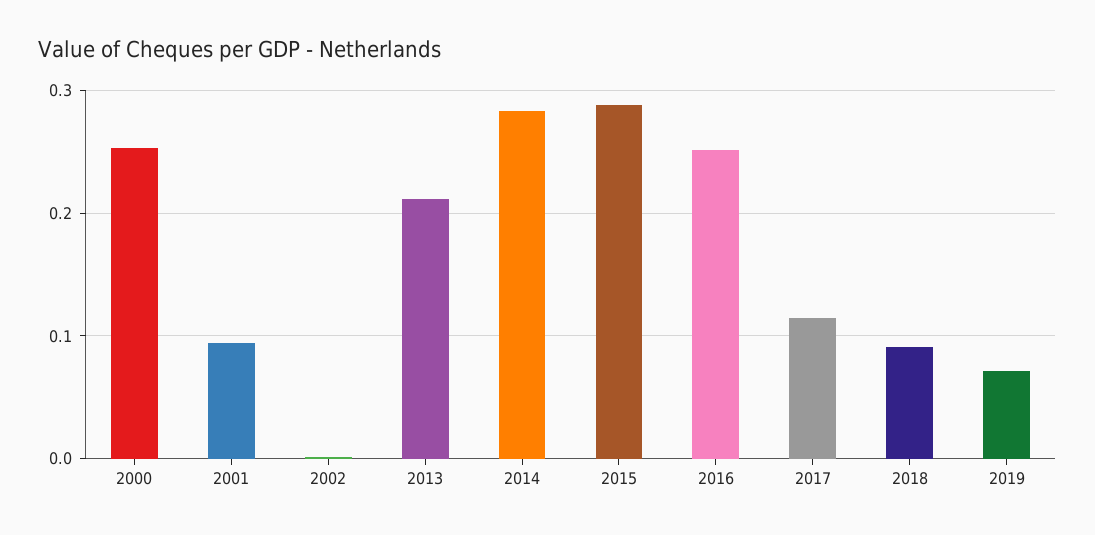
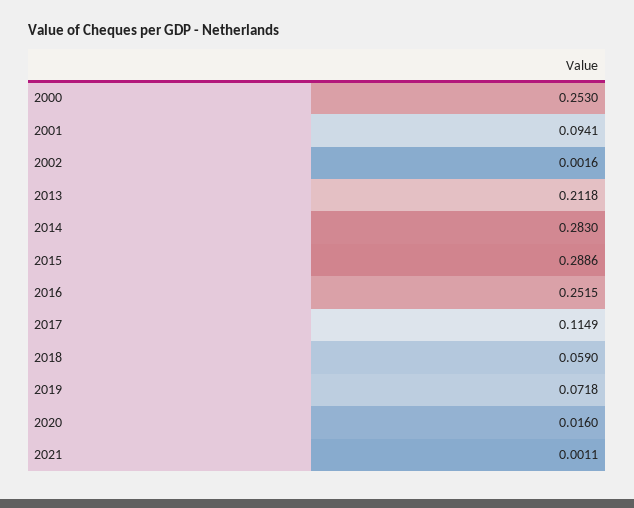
2018: 0.09 -> 0.059
2020: none -> 0.016
2021: none -> 0.0011

